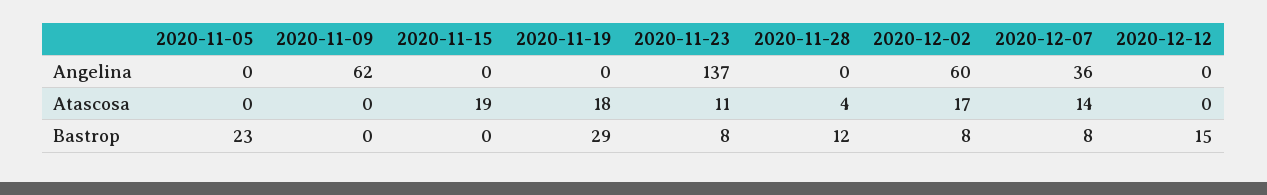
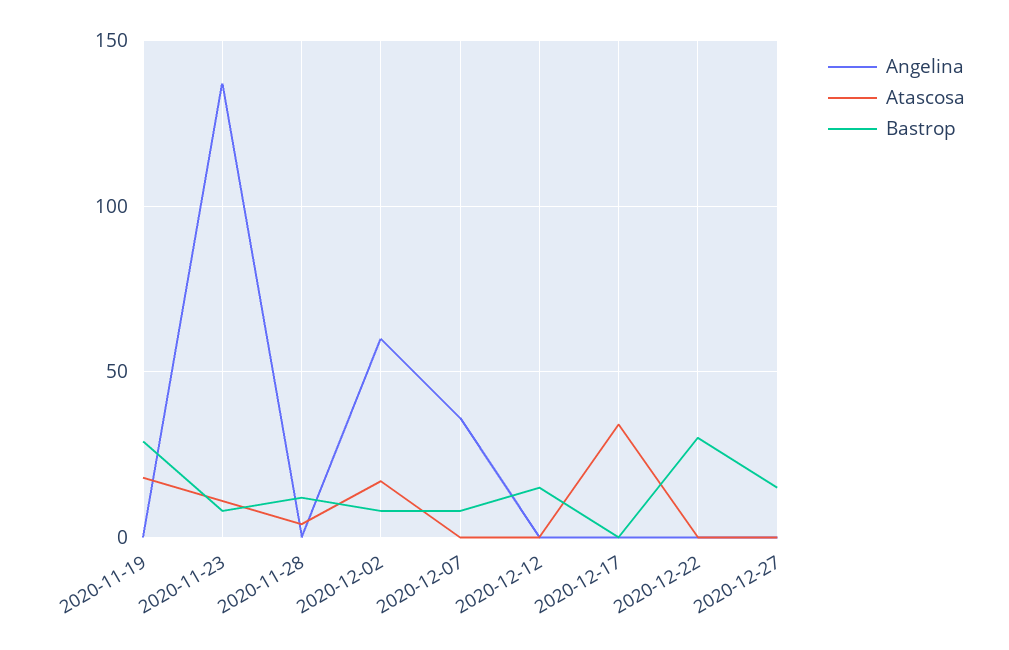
Angelina, 2020-11-05: 0 -> none
Angelina, 2020-11-09: 62 -> none
Angelina, 2020-11-15: 0 -> none
Atascosa, 2020-11-05: 0 -> none
Atascosa, 2020-11-09: 0 -> none
Atascosa, 2020-11-15: 19 -> none
Atascosa, 2020-12-07: 14 -> 0
Bastrop, 2020-11-05: 23 -> none
Bastrop, 2020-11-09: 0 -> none
Bastrop, 2020-11-15: 0 -> none
Angelina, 2020-12-17: none -> 0
Atascosa, 2020-12-17: none -> 35
Bastrop, 2020-12-17: none -> 0
Angelina, 2020-12-22: none -> 0
Atascosa, 2020-12-22: none -> 0
Bastrop, 2020-12-22: none -> 30
Angelina, 2020-12-27: none -> 0
Atascosa, 2020-12-27: none -> 0
Bastrop, 2020-12-27: none -> 15

